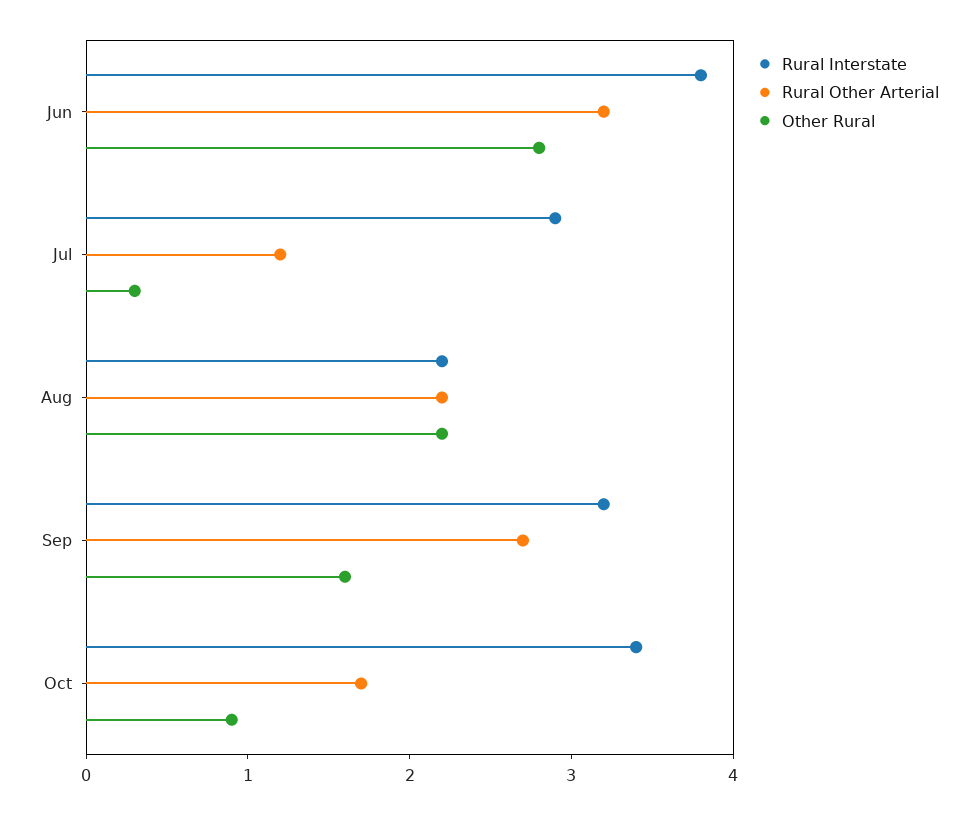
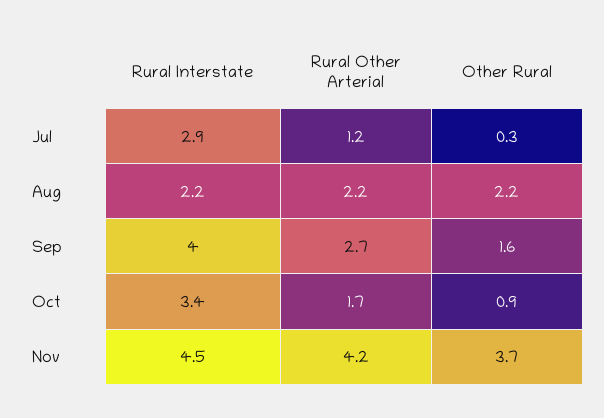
Rural Interstate, Jun: 3.8 -> none
Rural Other Arterial, Jun: 3.2 -> none
Other Rural, Jun: 2.8 -> none
Rural Interstate, Sep: 3.2 -> 4
Rural Interstate, Nov: none -> 4.5
Rural Other Arterial, Nov: none -> 4.2
Other Rural, Nov: none -> 3.7

